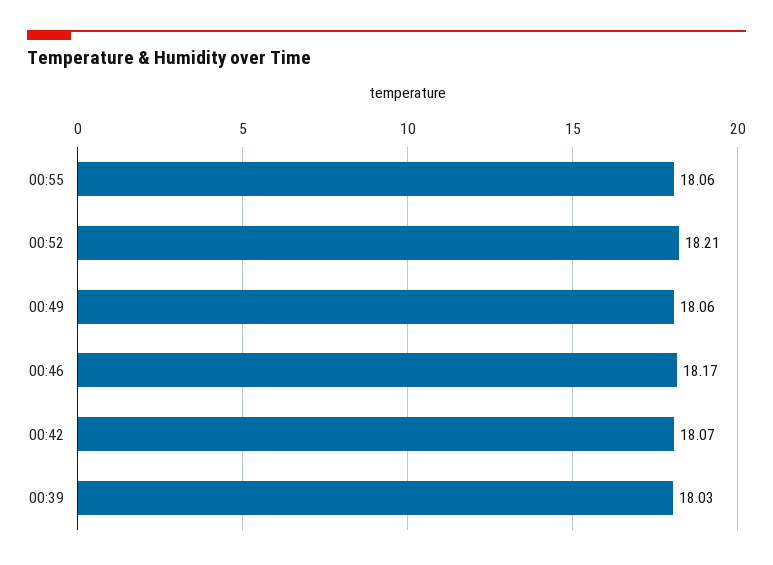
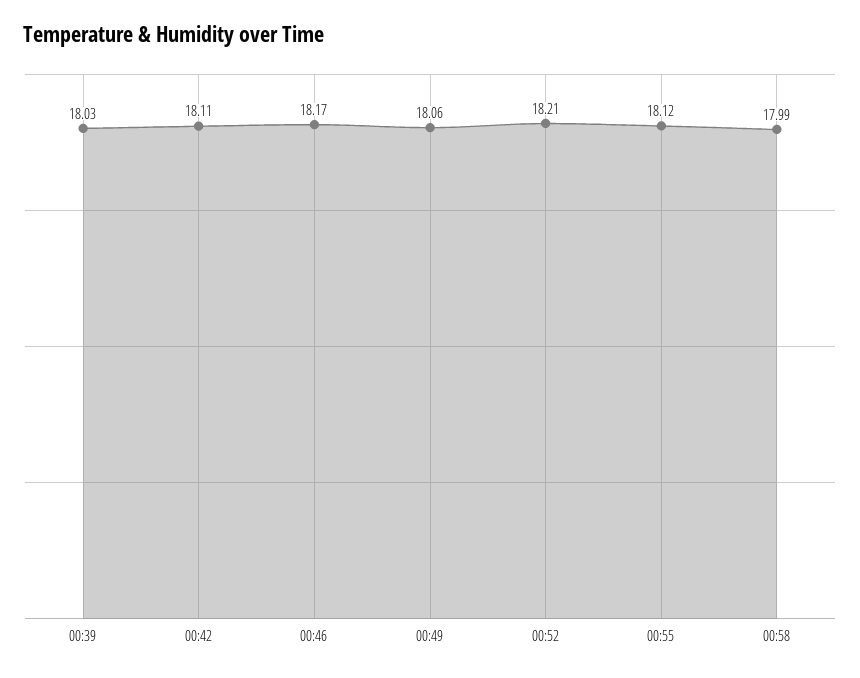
00:55: 18.06 -> 18.12
00:42: 18.07 -> 18.11
00:58: none -> 17.99

